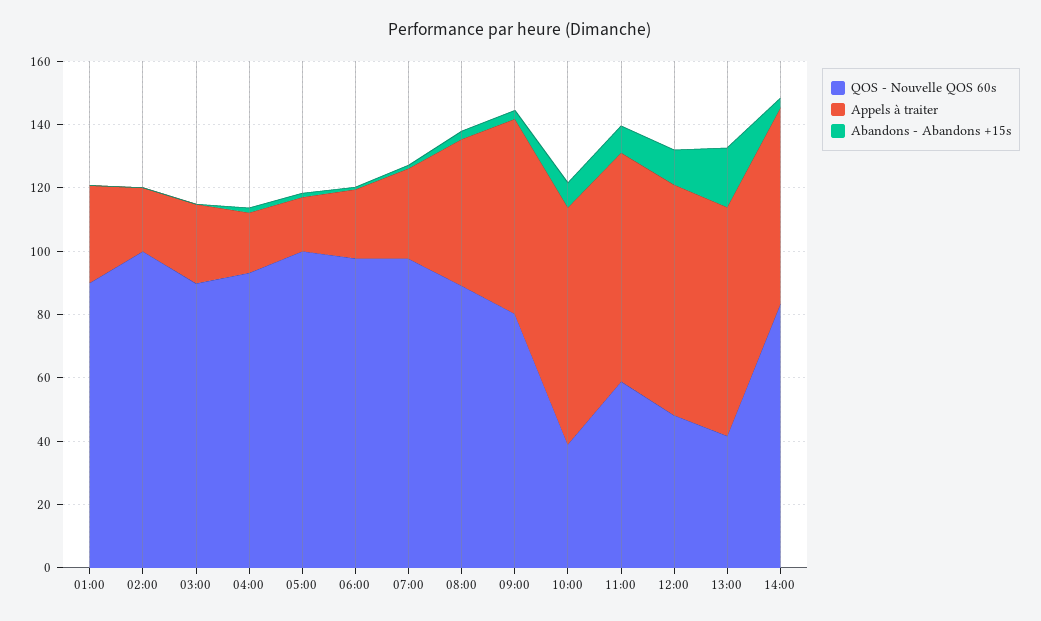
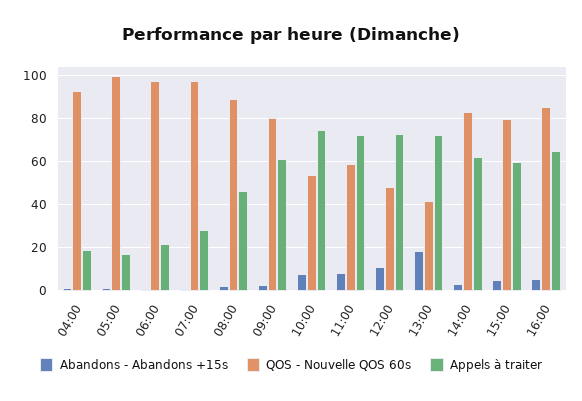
QOS - Nouvelle QOS 60s, 01:00: 90 -> none
Appels à traiter, 01:00: 30 -> none
Abandons - Abandons +15s, 01:00: 0 -> none
QOS - Nouvelle QOS 60s, 02:00: 100 -> none
Appels à traiter, 02:00: 20 -> none
Abandons - Abandons +15s, 02:00: 0 -> none
QOS - Nouvelle QOS 60s, 03:00: 90 -> none
Appels à traiter, 03:00: 25 -> none
Abandons - Abandons +15s, 03:00: 0 -> none
QOS - Nouvelle QOS 60s, 10:00: 40 -> 55
Abandons - Abandons +15s, 15:00: none -> 5
QOS - Nouvelle QOS 60s, 15:00: none -> 80
Appels à traiter, 15:00: none -> 60
Abandons - Abandons +15s, 16:00: none -> 5
QOS - Nouvelle QOS 60s, 16:00: none -> 85
Appels à traiter, 16:00: none -> 65

